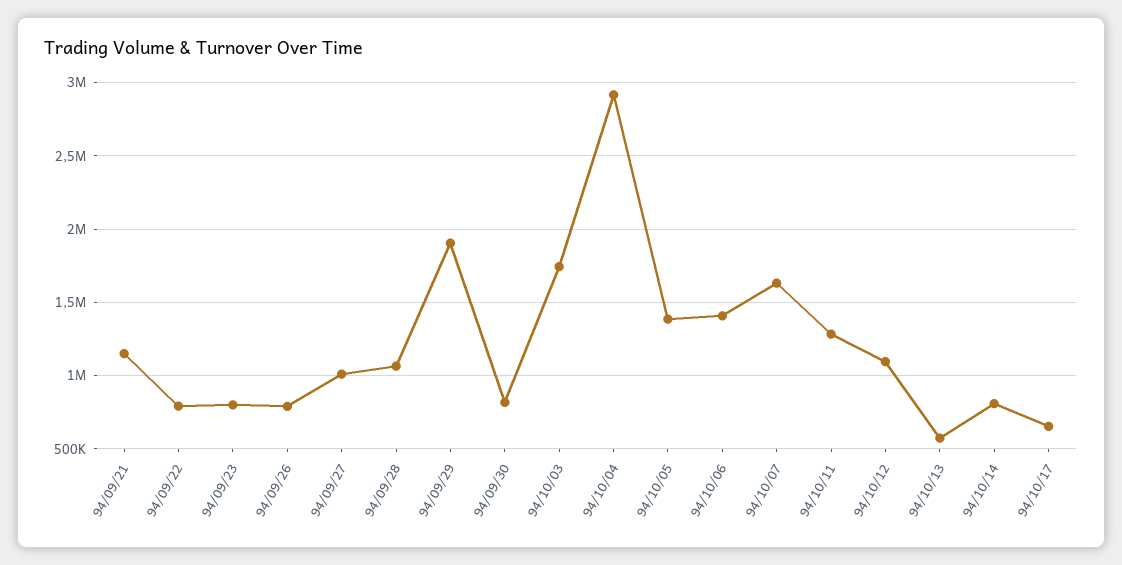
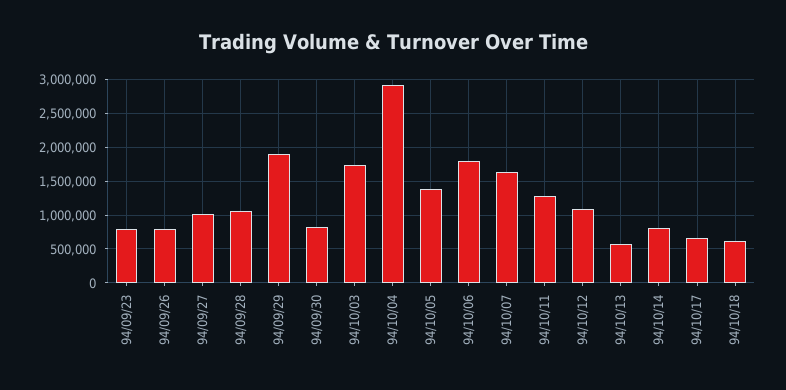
94/09/21: 1150000 -> none
94/09/22: 800000 -> none
94/10/06: 1400000 -> 1800000
94/10/18: none -> 600000

